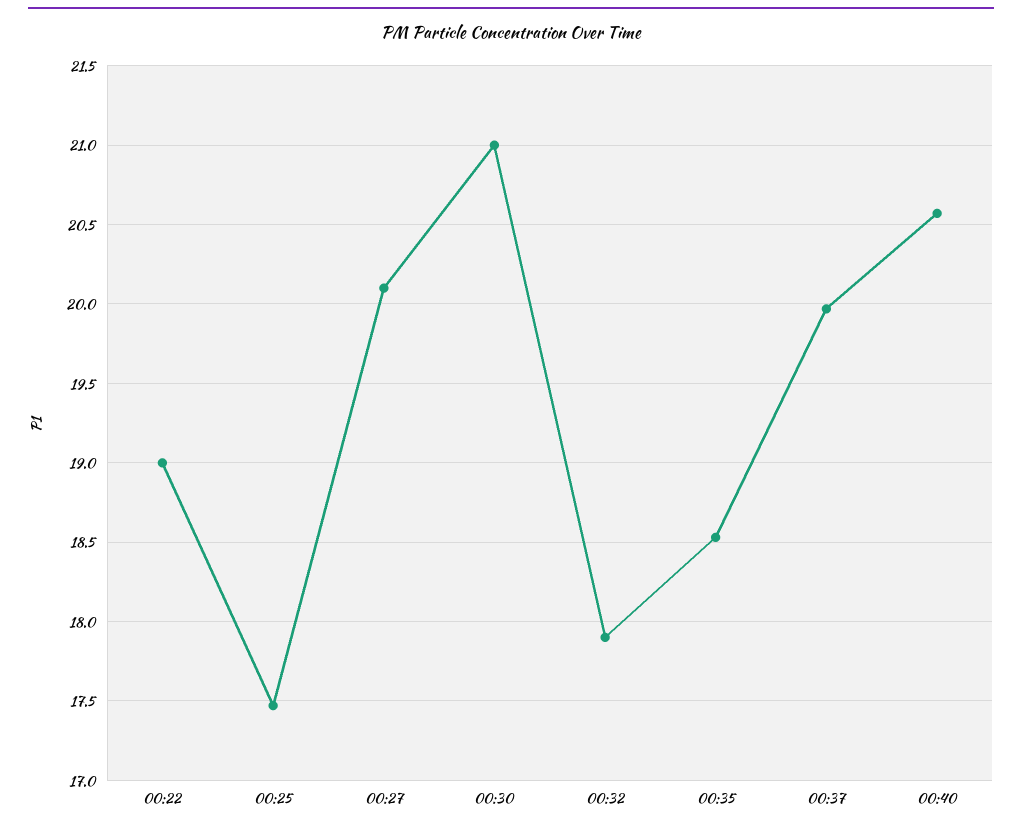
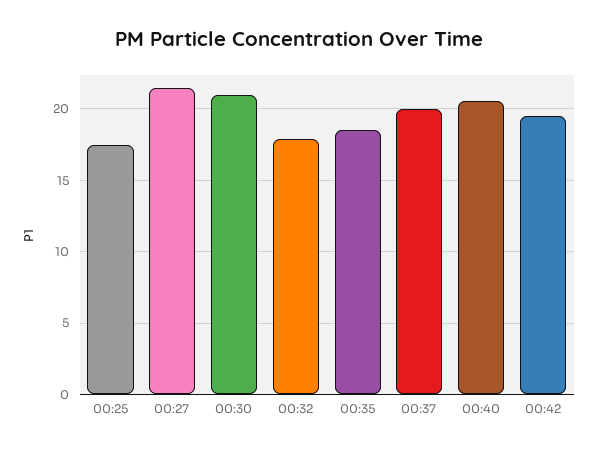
00:22: 19 -> none
00:27: 20.1 -> 21.5
00:42: none -> 19.5

